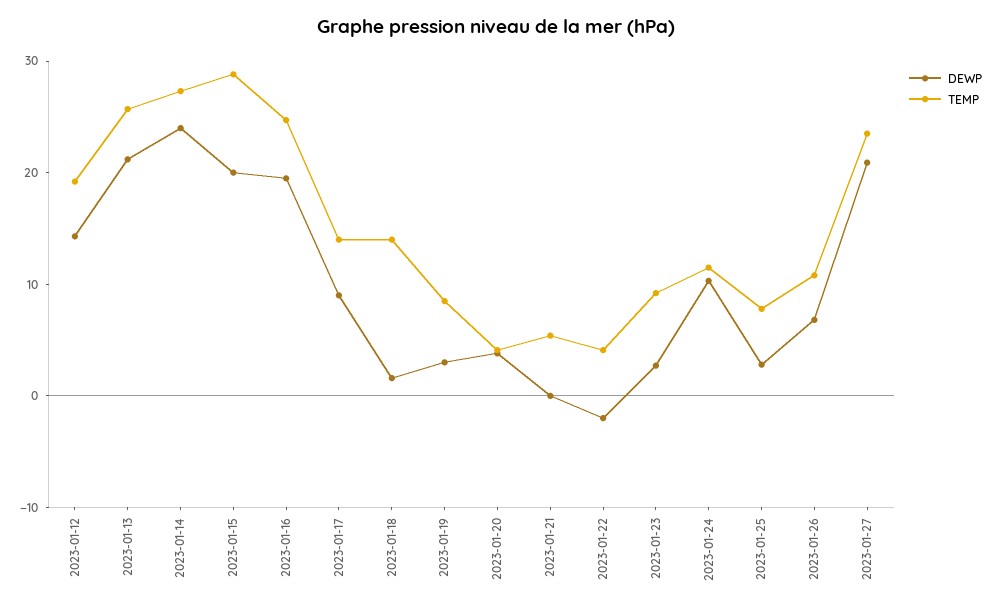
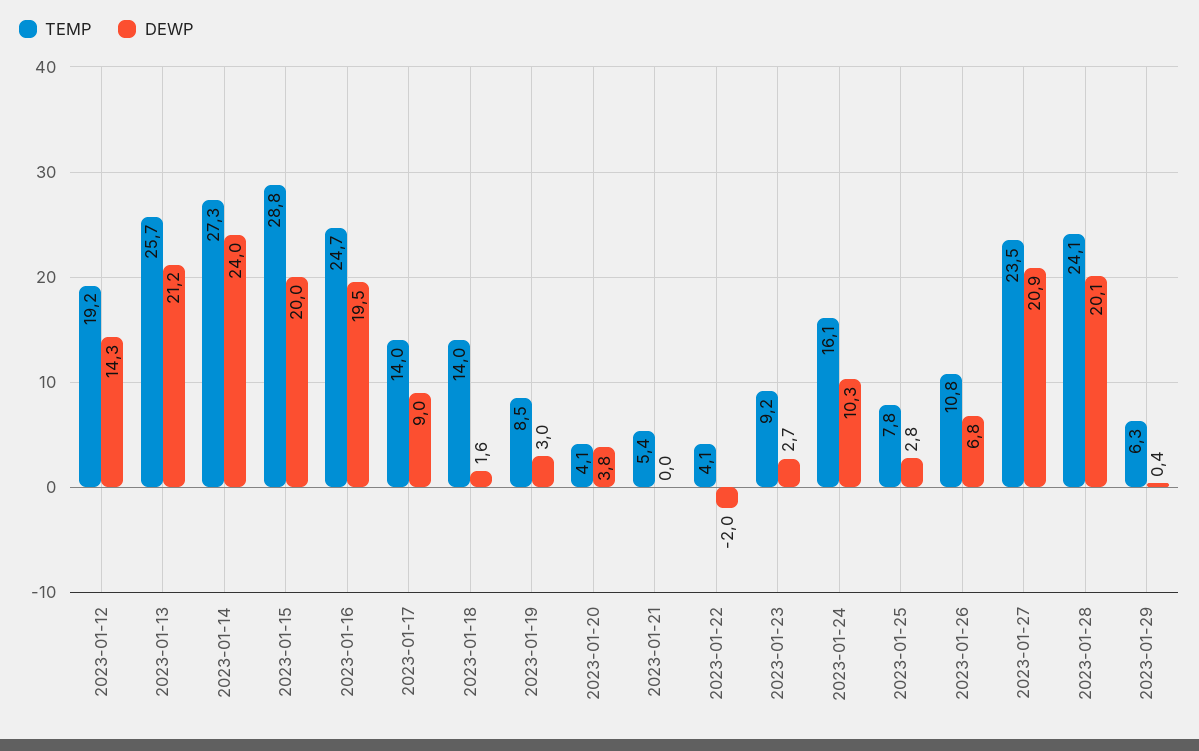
TEMP, 2023-01-24: 12 -> 16.1
TEMP, 2023-01-28: none -> 24.1
DEWP, 2023-01-28: none -> 20.1
TEMP, 2023-01-29: none -> 6.3
DEWP, 2023-01-29: none -> 0.4

